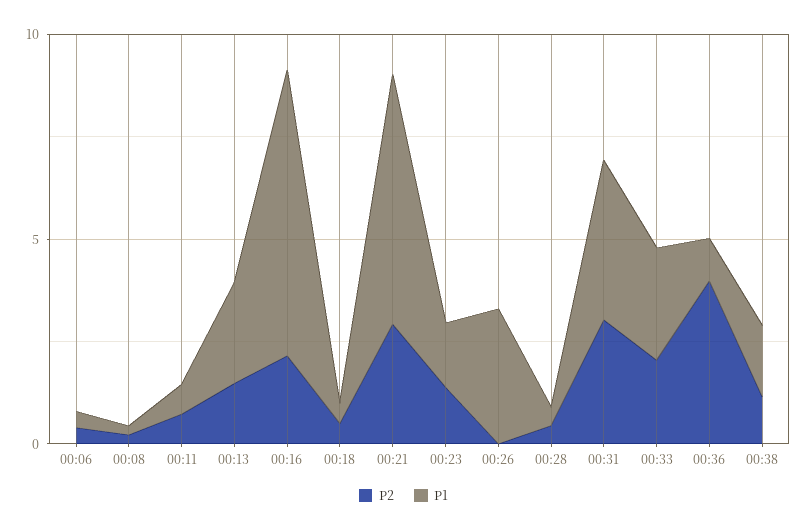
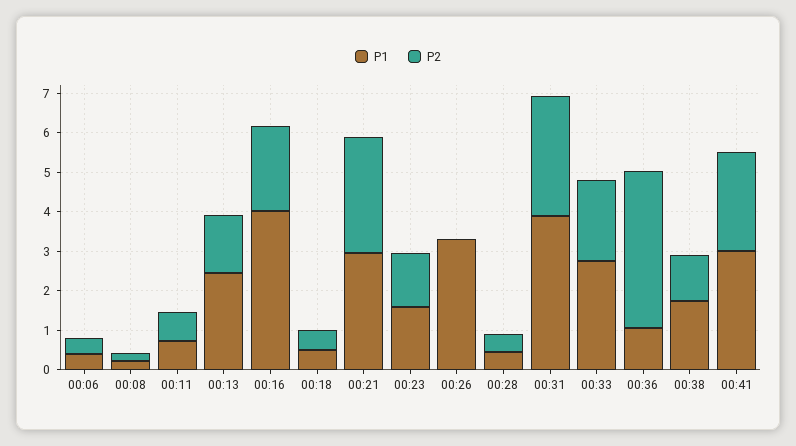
P1, 00:16: 7 -> 4
P1, 00:21: 6 -> 3
P1, 00:41: none -> 3
P2, 00:41: none -> 2.5

